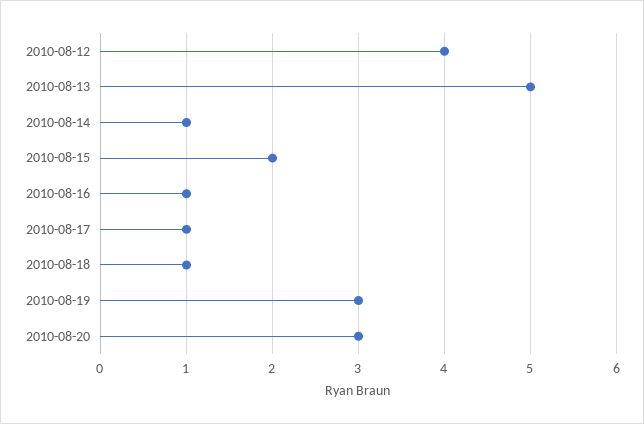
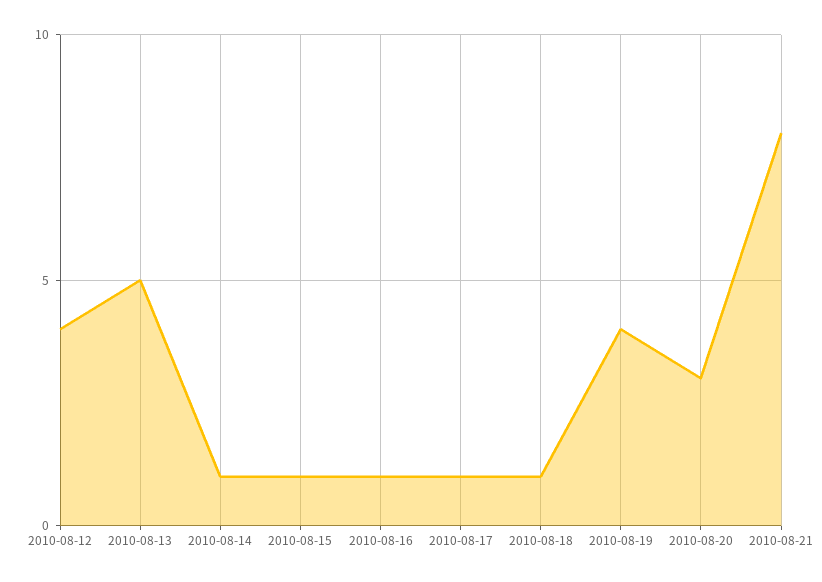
2010-08-15: 2 -> 1
2010-08-19: 3 -> 4
2010-08-21: none -> 8

